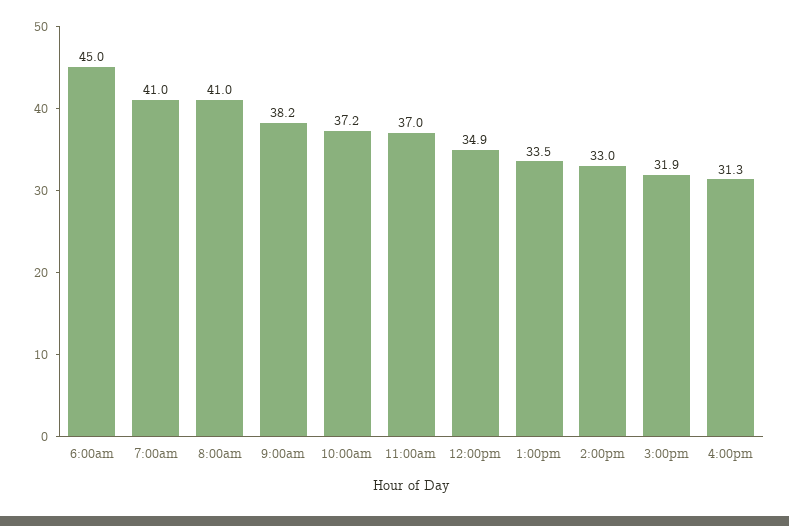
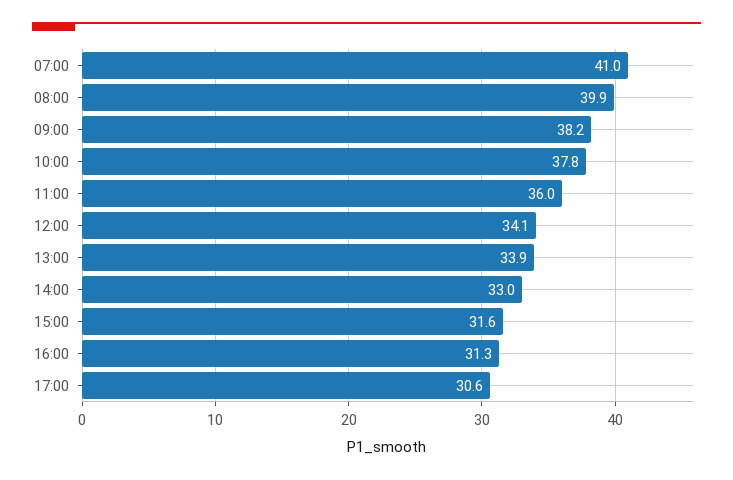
6:00am: 45 -> none
8:00am: 41 -> 39.9
10:00am: 37.2 -> 37.8
11:00am: 37 -> 36
12:00pm: 34.9 -> 34.1
1:00pm: 33.5 -> 33.9
3:00pm: 31.9 -> 31.6
17:00: none -> 30.6

